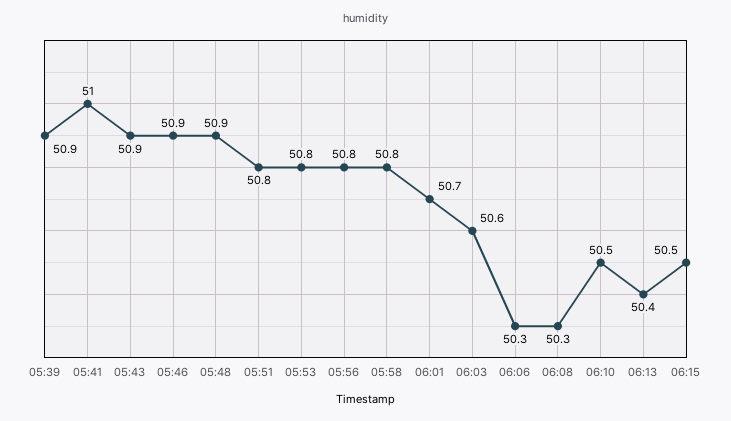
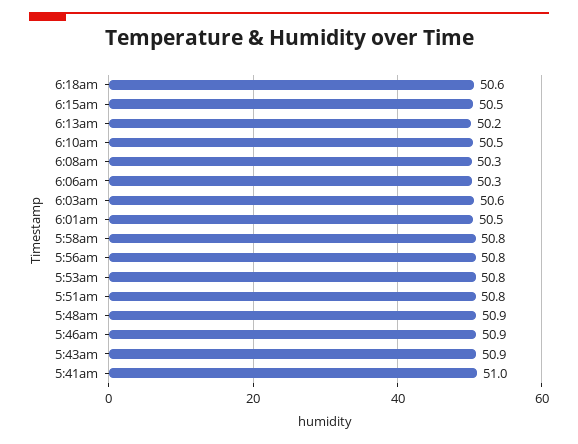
05:39: 50.9 -> none
06:01: 50.7 -> 50.5
06:13: 50.4 -> 50.2
6:18am: none -> 50.6

